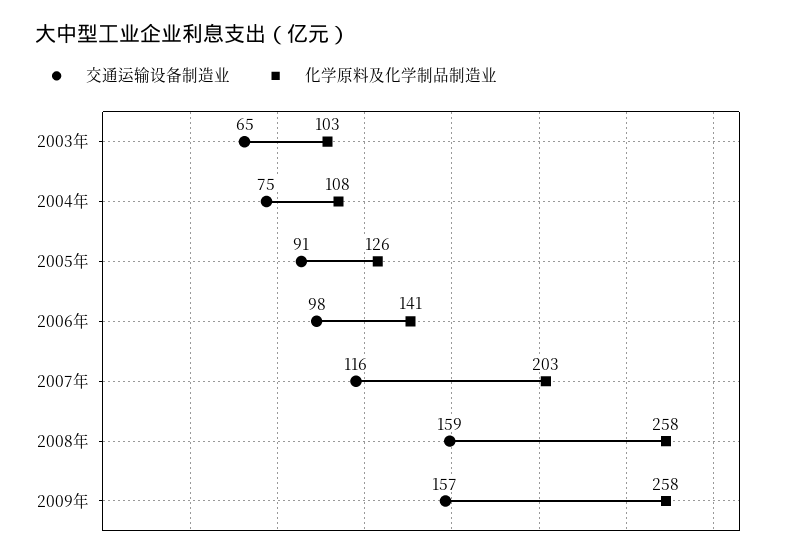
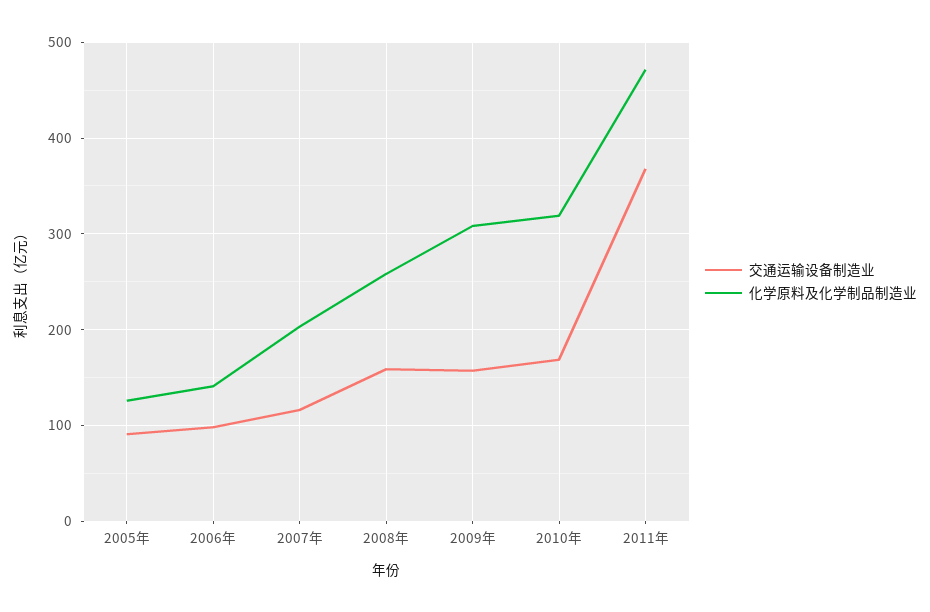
交通运输设备制造业, 2003年: 65 -> none
化学原料及化学制品制造业, 2003年: 103 -> none
交通运输设备制造业, 2004年: 75 -> none
化学原料及化学制品制造业, 2004年: 108 -> none
化学原料及化学制品制造业, 2009年: 258 -> 310
交通运输设备制造业, 2010年: none -> 170
化学原料及化学制品制造业, 2010年: none -> 320
交通运输设备制造业, 2011年: none -> 370
化学原料及化学制品制造业, 2011年: none -> 470

